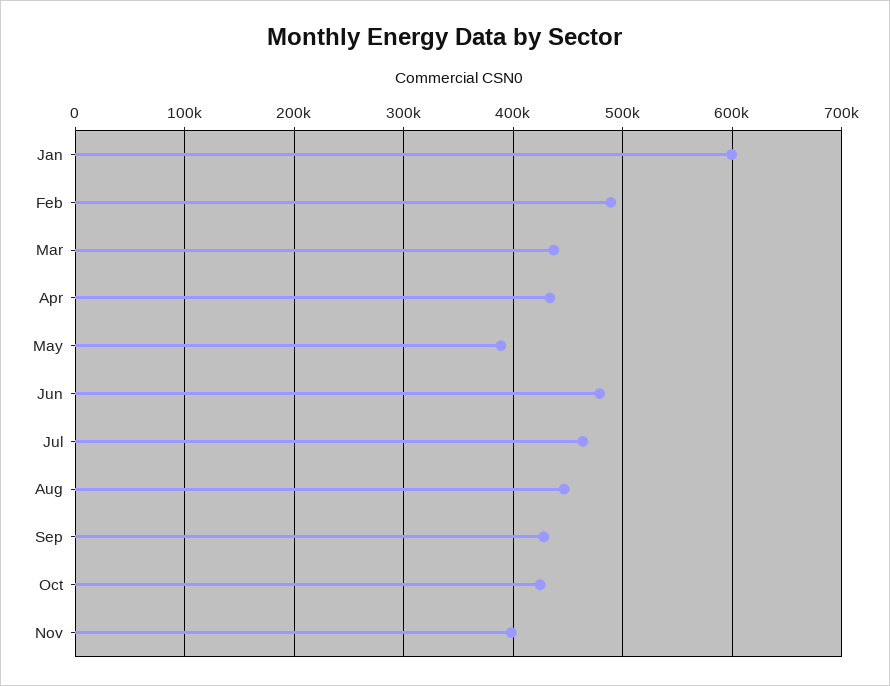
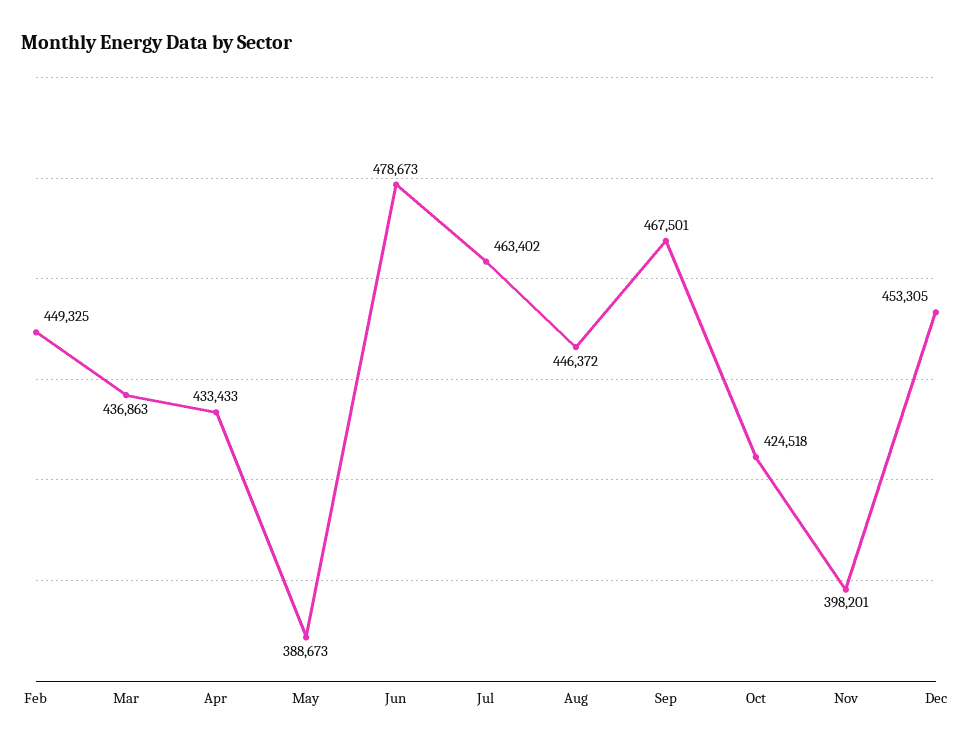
Jan: 600000 -> none
Feb: 490000 -> 449325
Sep: 430000 -> 467501
Dec: none -> 453305

